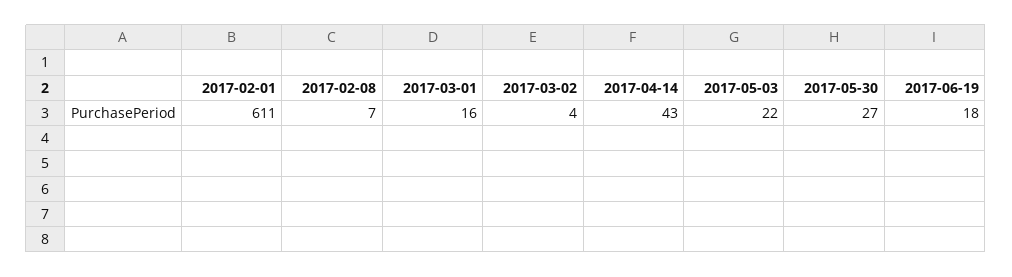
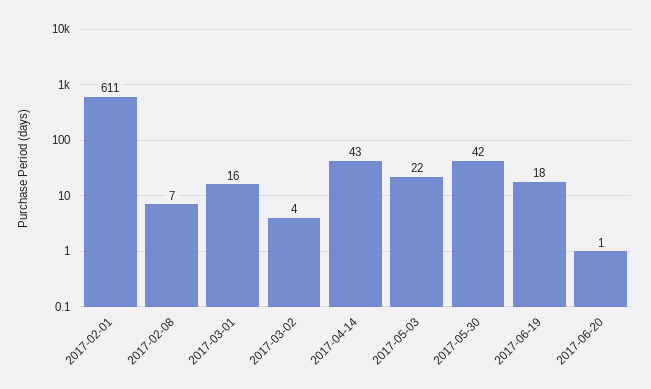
2017-05-30: 27 -> 42
2017-06-20: none -> 1

